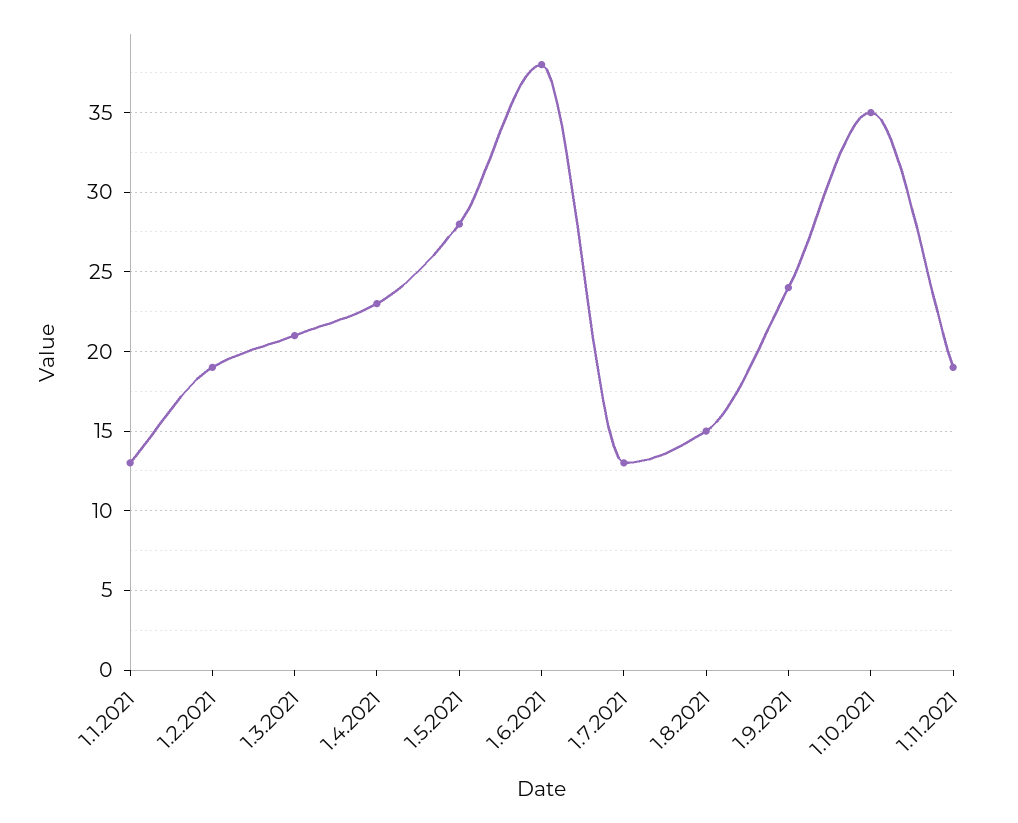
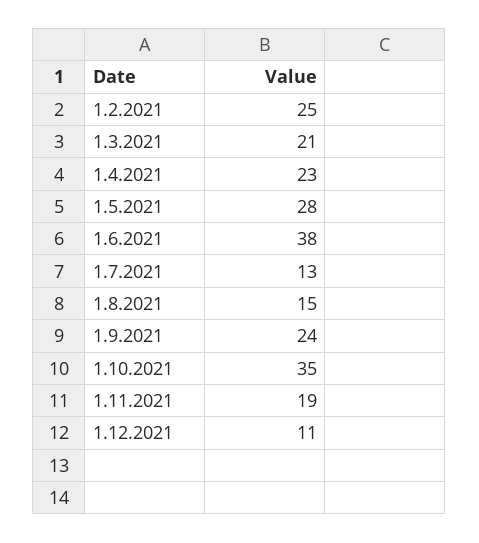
1.1.2021: 13 -> none
1.2.2021: 19 -> 25
1.12.2021: none -> 11

